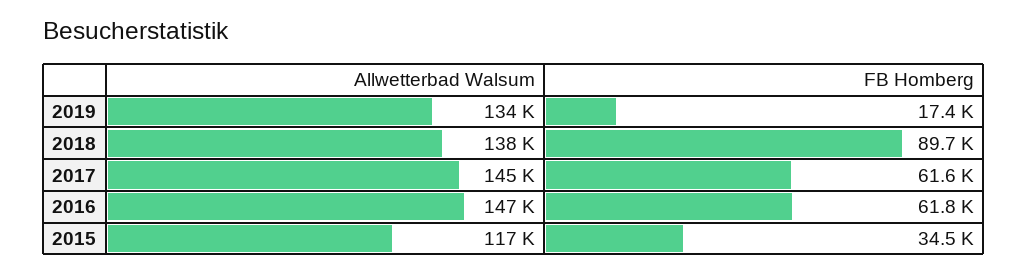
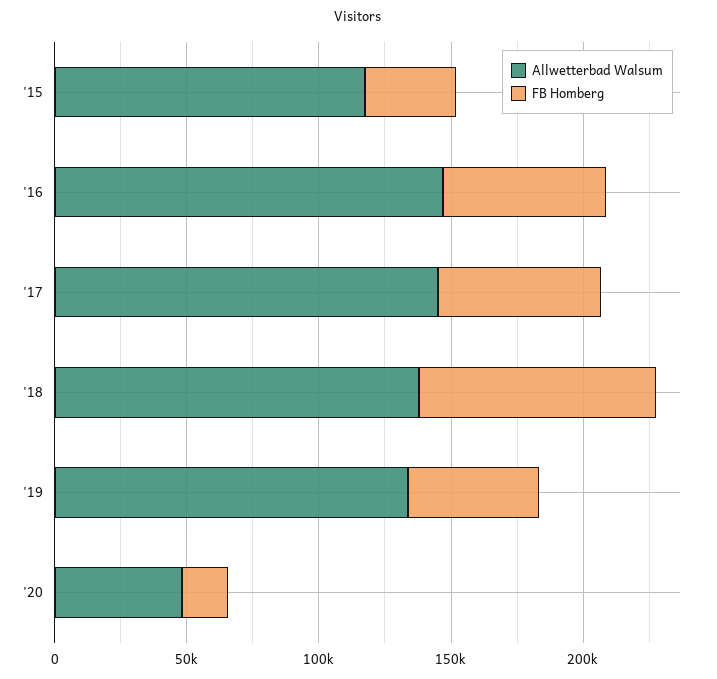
FB Homberg, 2019: 17400 -> 50000
Allwetterbad Walsum, '20: none -> 50000
FB Homberg, '20: none -> 20000

